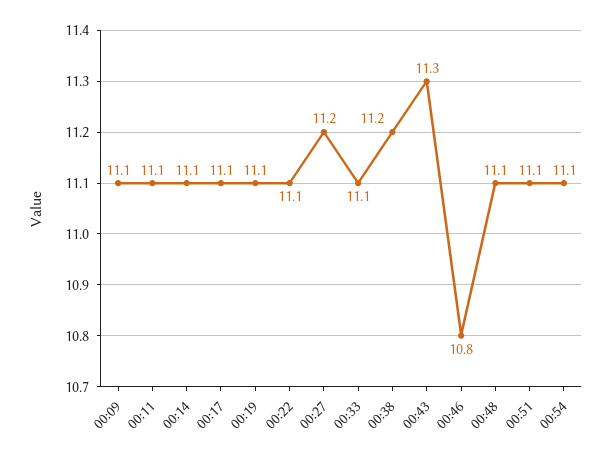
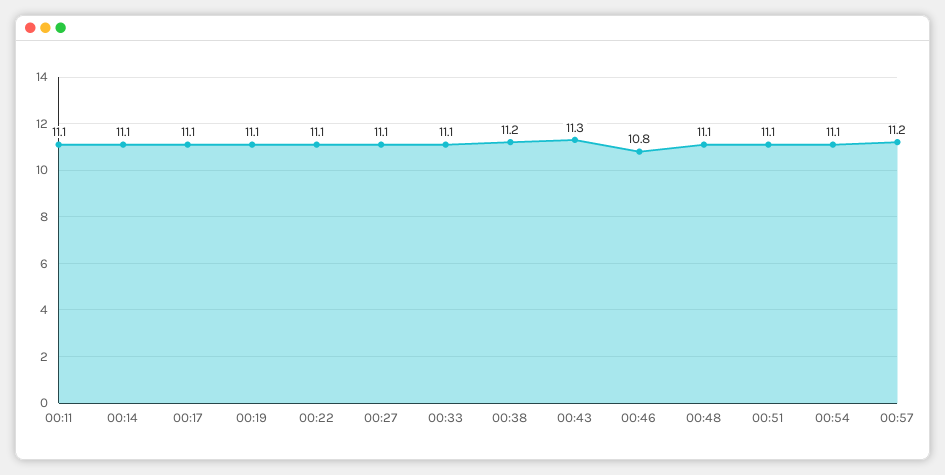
00:09: 11.1 -> none
00:27: 11.2 -> 11.1
00:57: none -> 11.2

